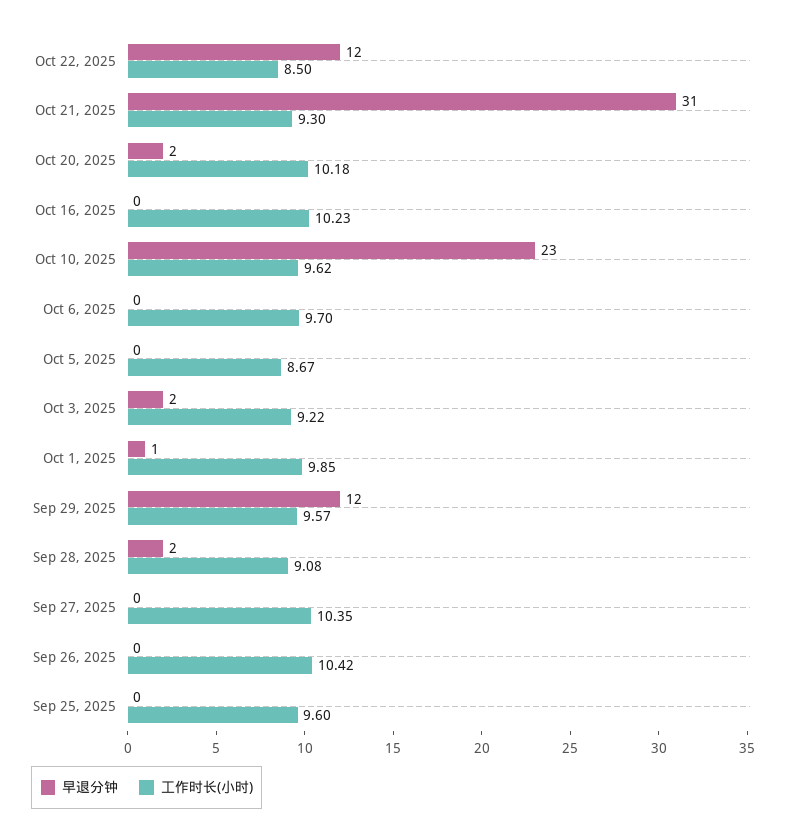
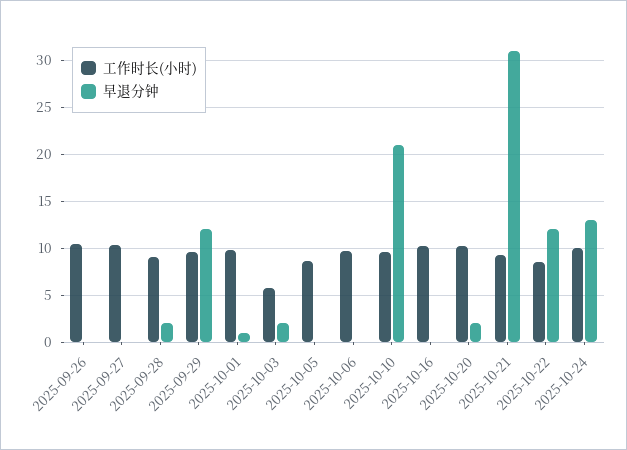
早退分钟, Oct 10, 2025: 23 -> 21
工作时长(小时), Oct 3, 2025: 9.22 -> 6
早退分钟, Sep 25, 2025: 0 -> none
工作时长(小时), Sep 25, 2025: 9.6 -> none
工作时长(小时), 2025-10-24: none -> 10
早退分钟, 2025-10-24: none -> 13

